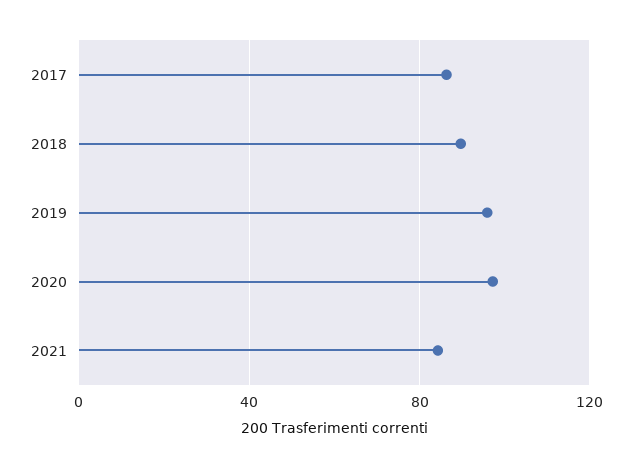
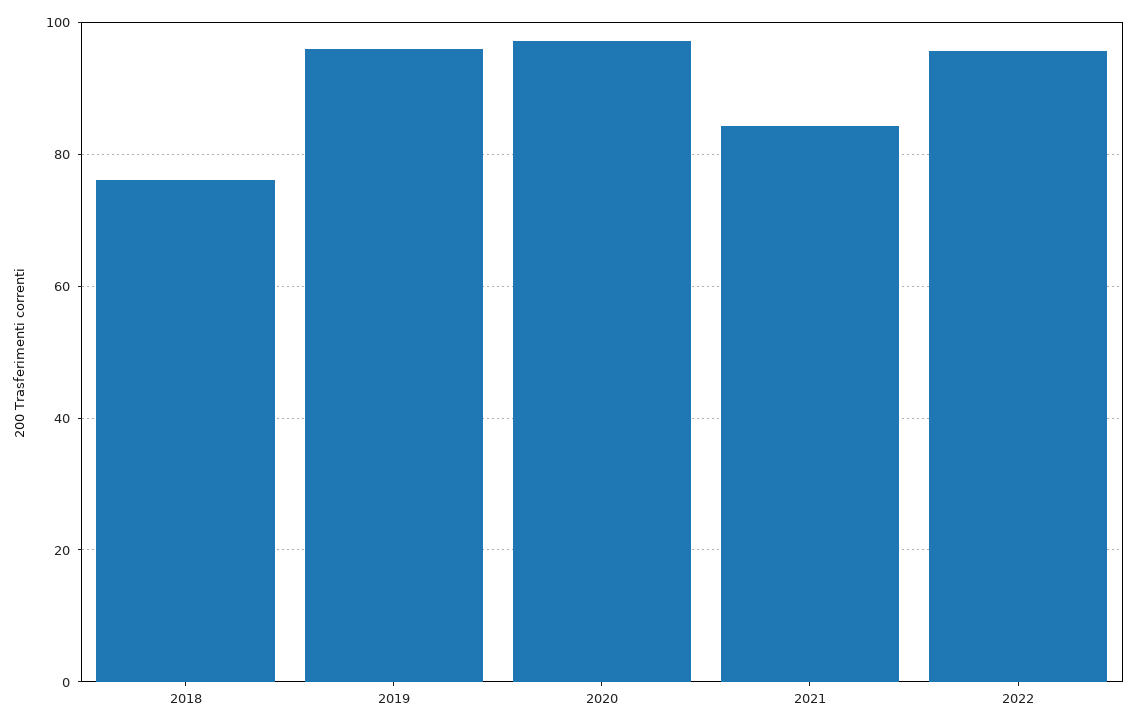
2017: 85 -> none
2018: 90 -> 76
2022: none -> 96

